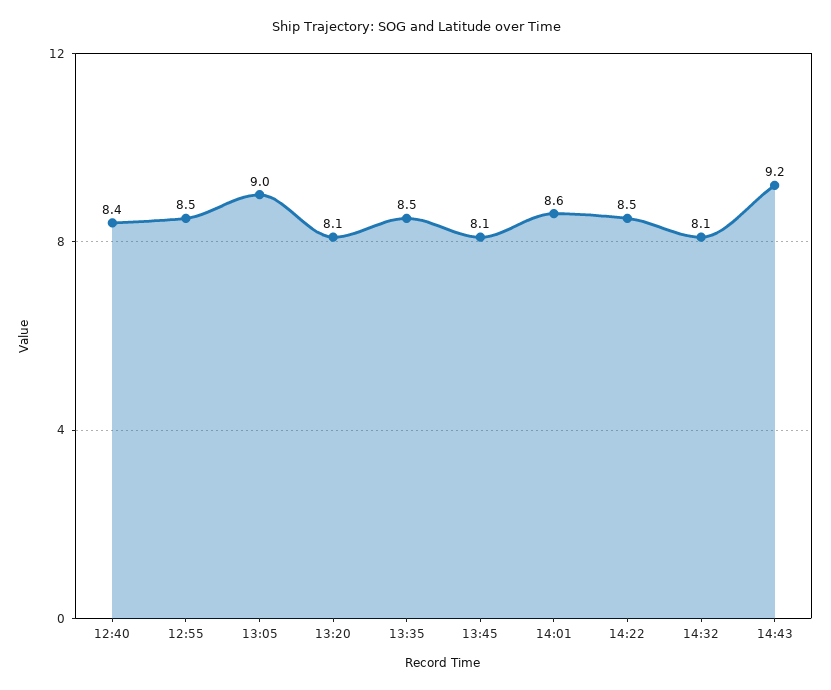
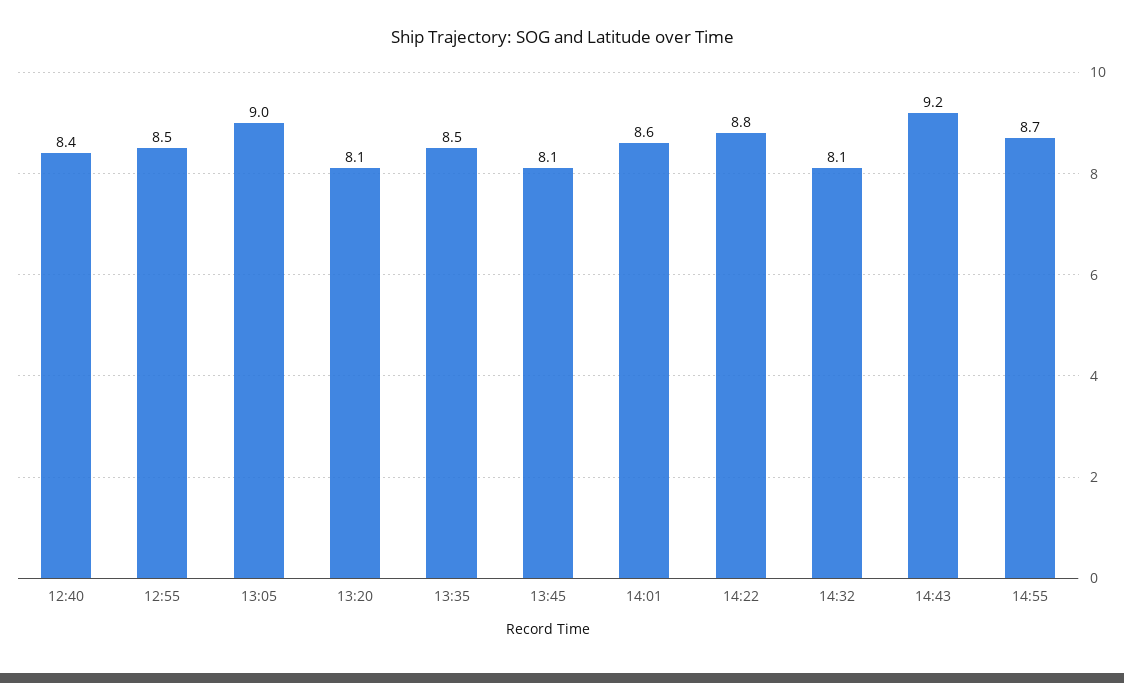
14:22: 8.5 -> 8.8
14:55: none -> 8.7

